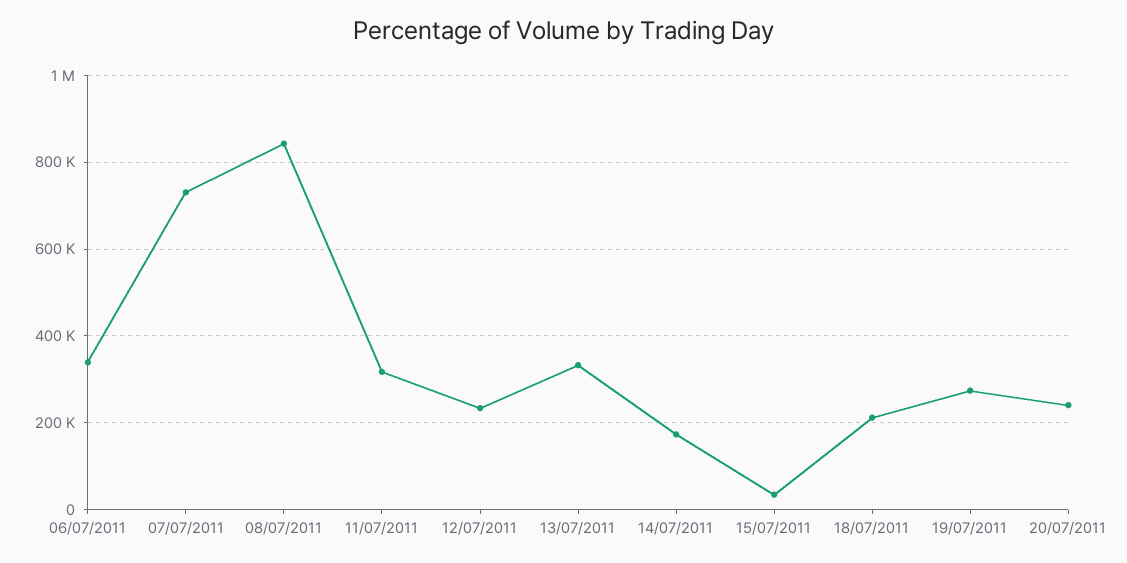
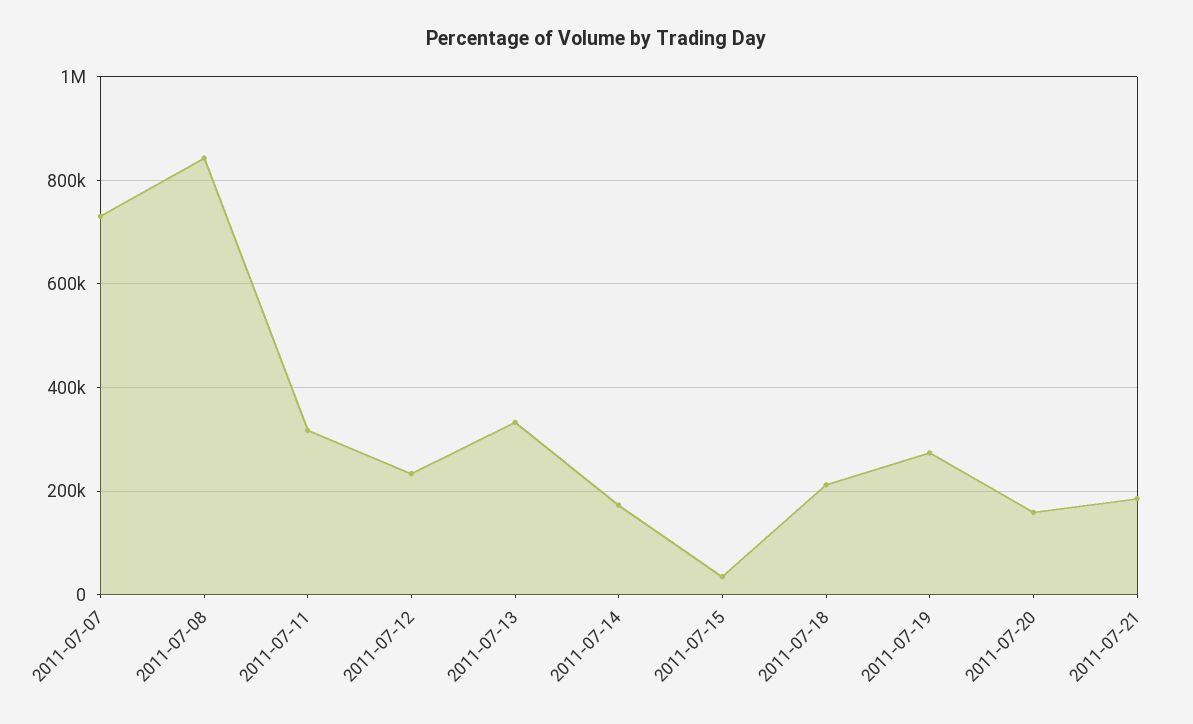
06/07/2011: 340000 -> none
20/07/2011: 240000 -> 160000
2011-07-21: none -> 180000

